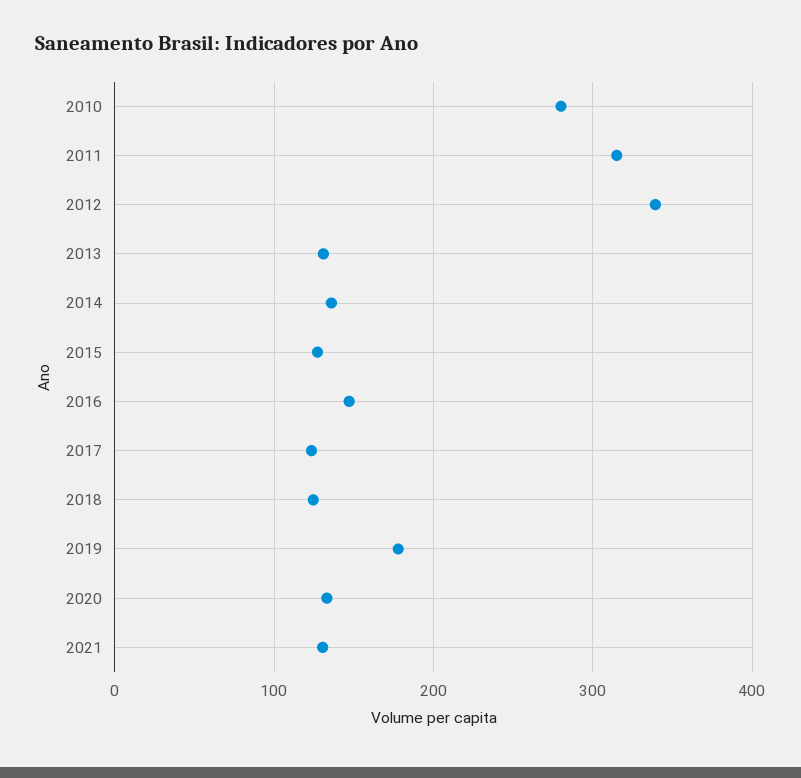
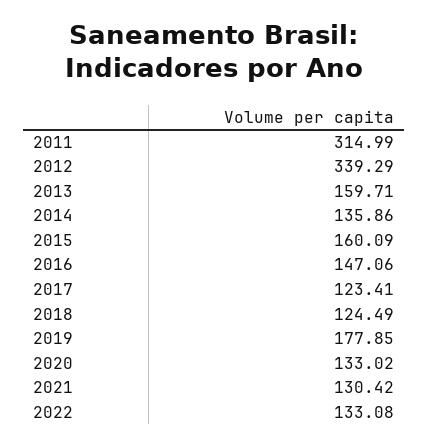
2010: 280 -> none
2013: 130 -> 159.71
2015: 130 -> 160.09
2022: none -> 133.08

